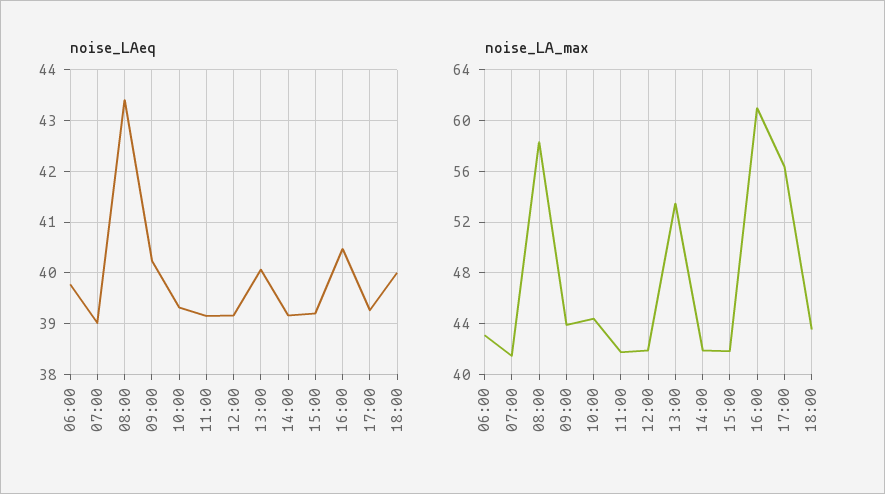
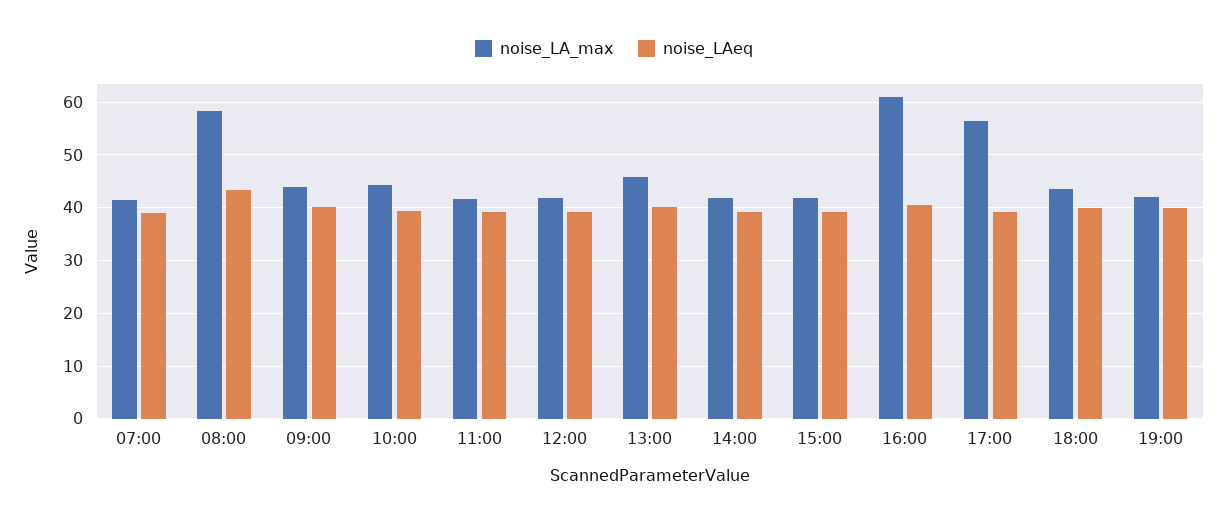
noise_LAeq, 06:00: 39.8 -> none
noise_LA_max, 06:00: 43 -> none
noise_LA_max, 13:00: 53.5 -> 46
noise_LA_max, 19:00: none -> 42
noise_LAeq, 19:00: none -> 40

